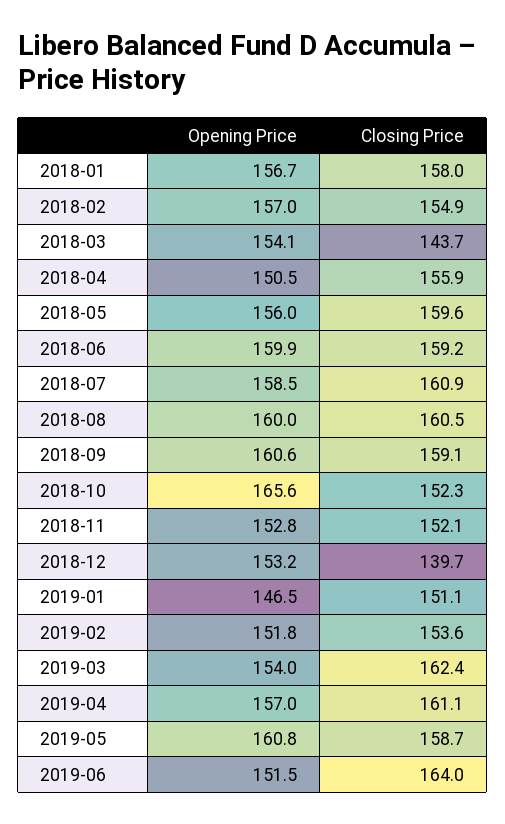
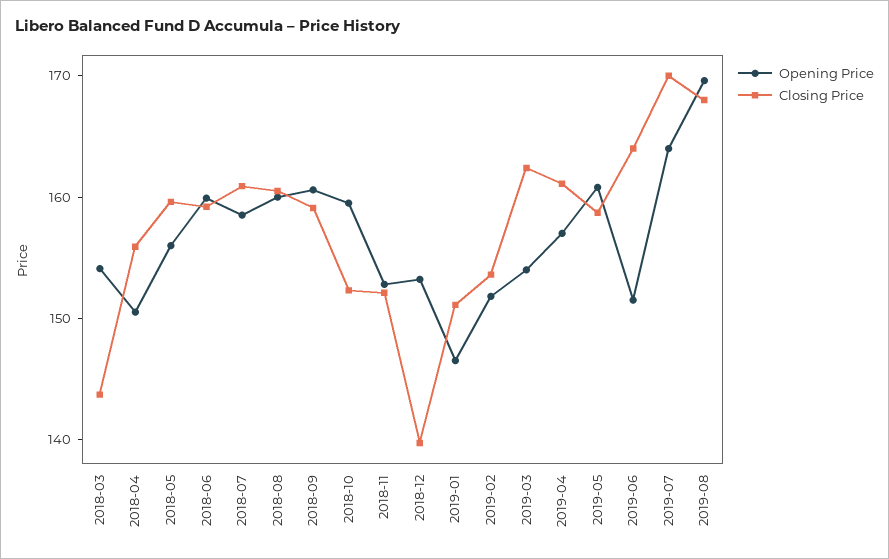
Opening Price, 2018-01: 156.7 -> none
Closing Price, 2018-01: 158 -> none
Opening Price, 2018-02: 157 -> none
Closing Price, 2018-02: 154.9 -> none
Opening Price, 2018-10: 165.6 -> 160
Opening Price, 2019-07: none -> 164
Closing Price, 2019-07: none -> 170
Opening Price, 2019-08: none -> 170
Closing Price, 2019-08: none -> 168

